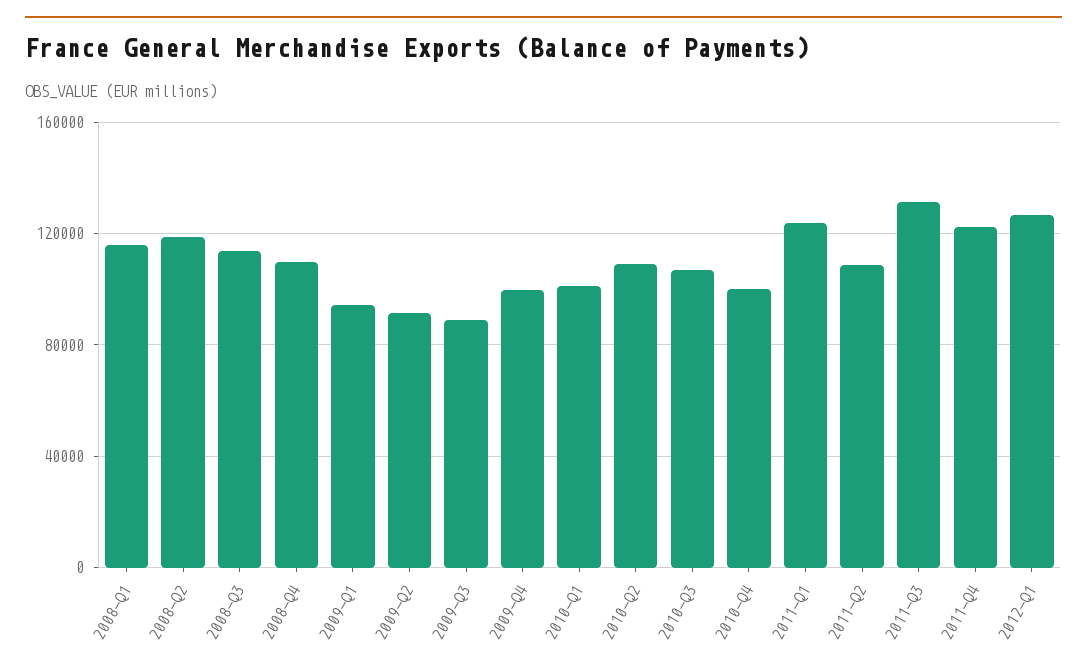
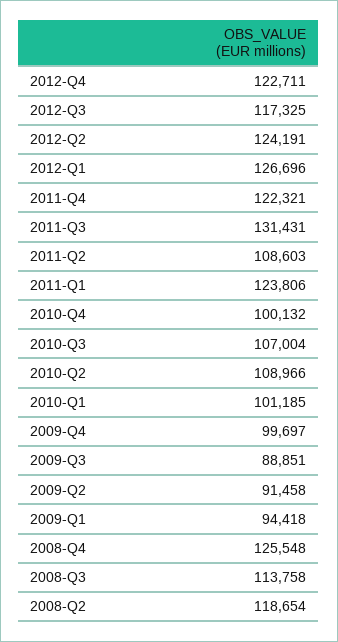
2008-Q1: 115000 -> none
2008-Q4: 110000 -> 125548
2012-Q4: none -> 122711
2012-Q3: none -> 117325
2012-Q2: none -> 124191

